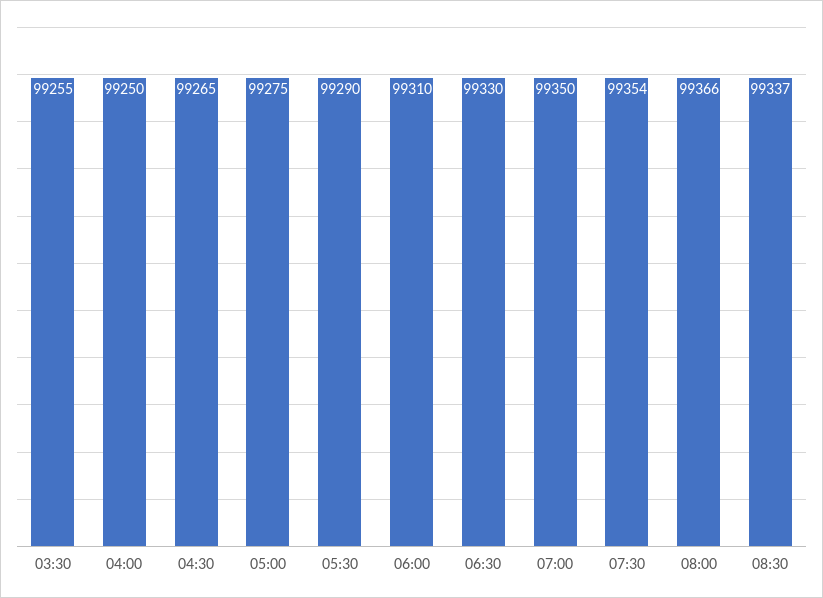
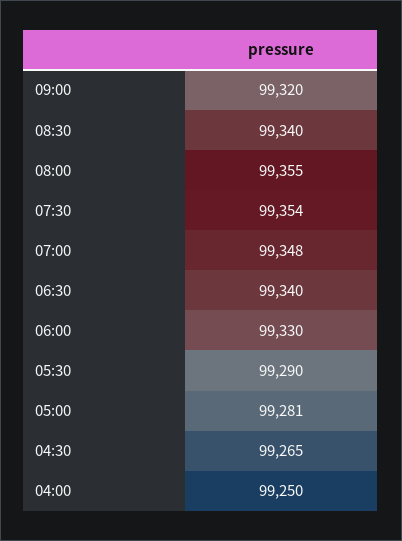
03:30: 99255 -> none
05:00: 99275 -> 99281
06:00: 99310 -> 99330
06:30: 99330 -> 99340
07:00: 99350 -> 99348
08:00: 99366 -> 99355
08:30: 99337 -> 99340
09:00: none -> 99320

